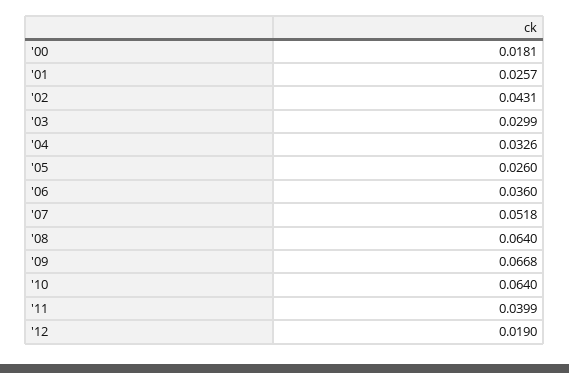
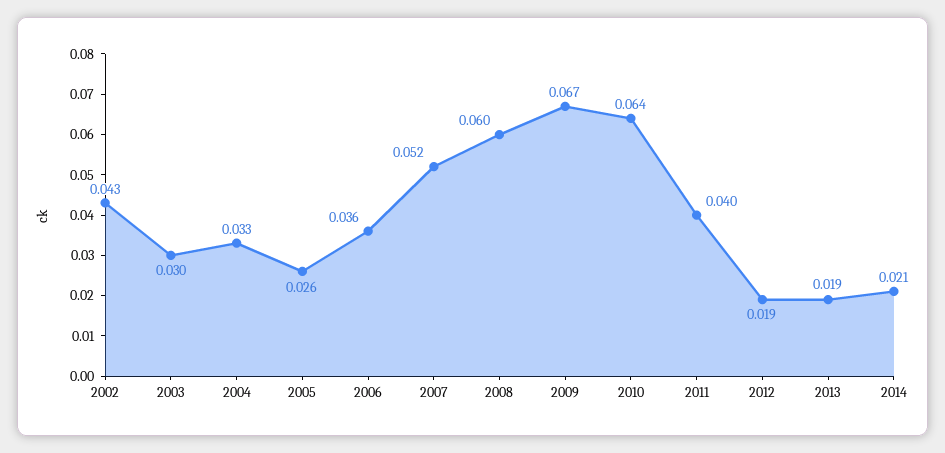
'00: 0.0181 -> none
'01: 0.0257 -> none
'08: 0.064 -> 0.06
2013: none -> 0.019
2014: none -> 0.021

